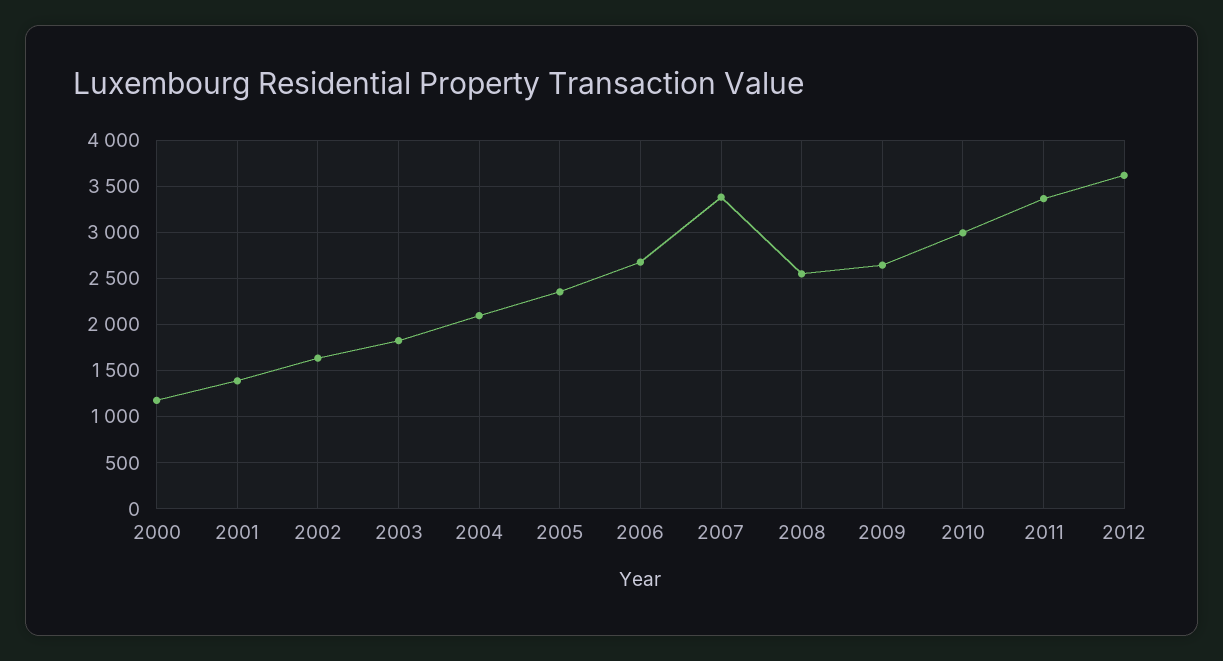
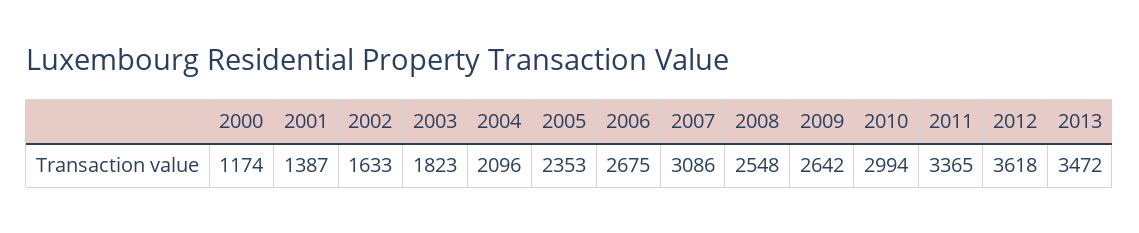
2007: 3400 -> 3086
2013: none -> 3472

